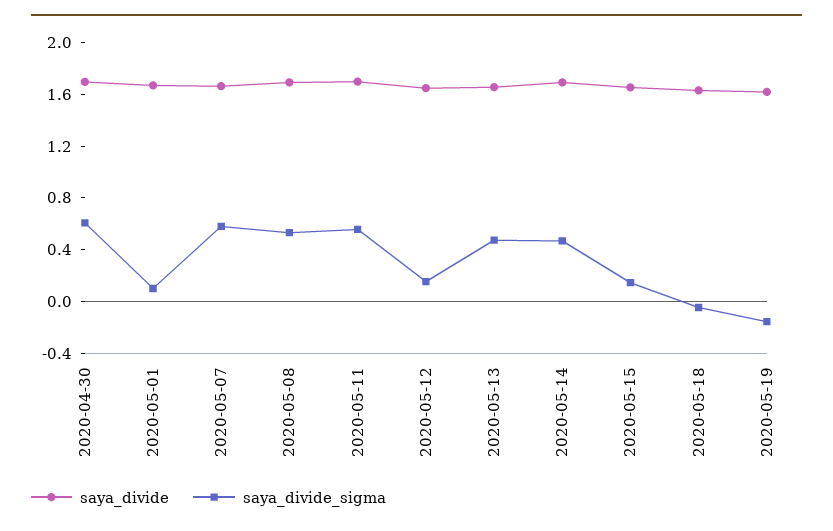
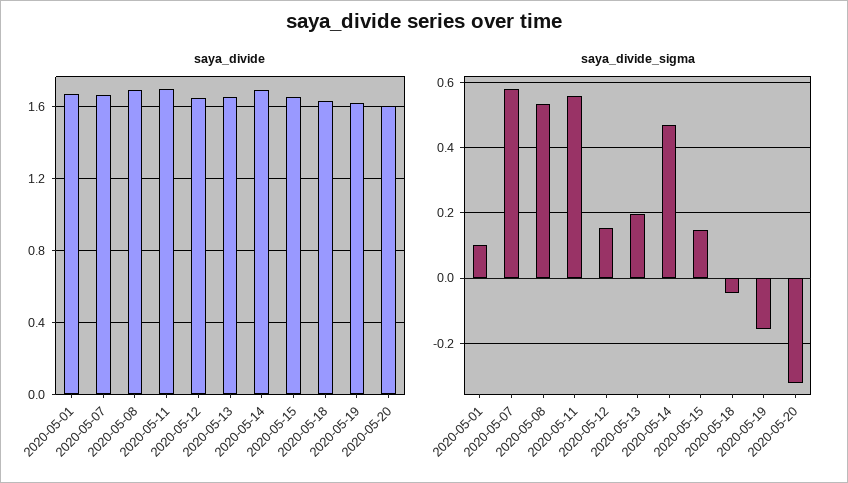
saya_divide, 2020-04-30: 1.7 -> none
saya_divide_sigma, 2020-04-30: 0.6 -> none
saya_divide_sigma, 2020-05-13: 0.5 -> 0.2
saya_divide, 2020-05-20: none -> 1.6
saya_divide_sigma, 2020-05-20: none -> -0.32

